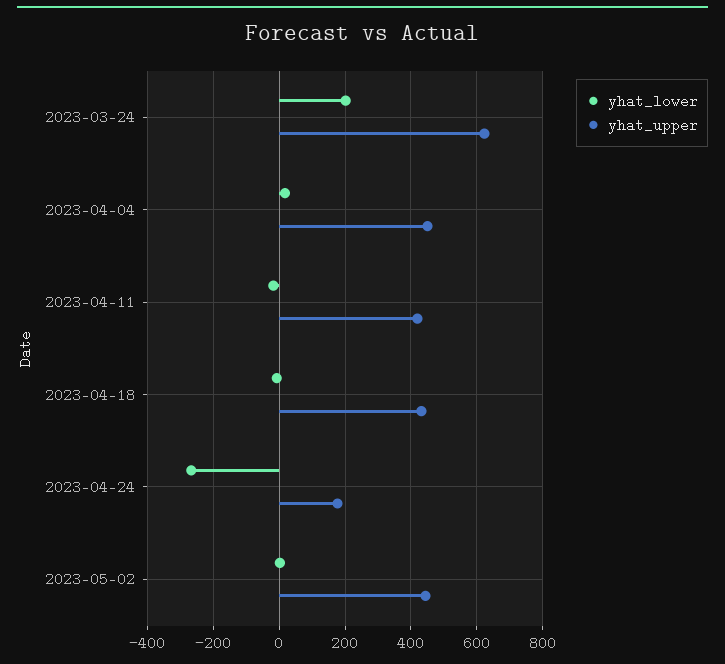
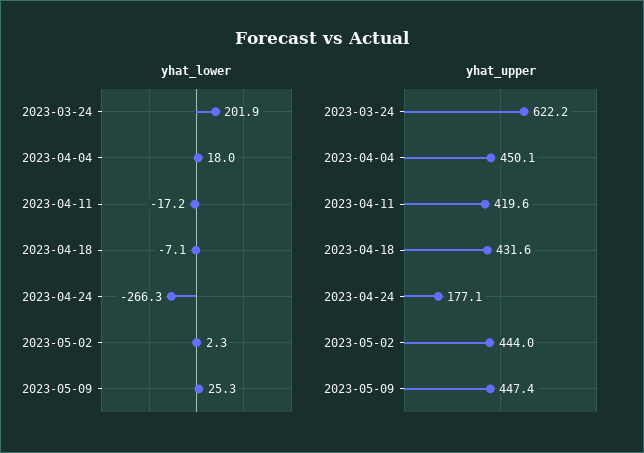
yhat_lower, 2023-05-09: none -> 25.3
yhat_upper, 2023-05-09: none -> 447.4

